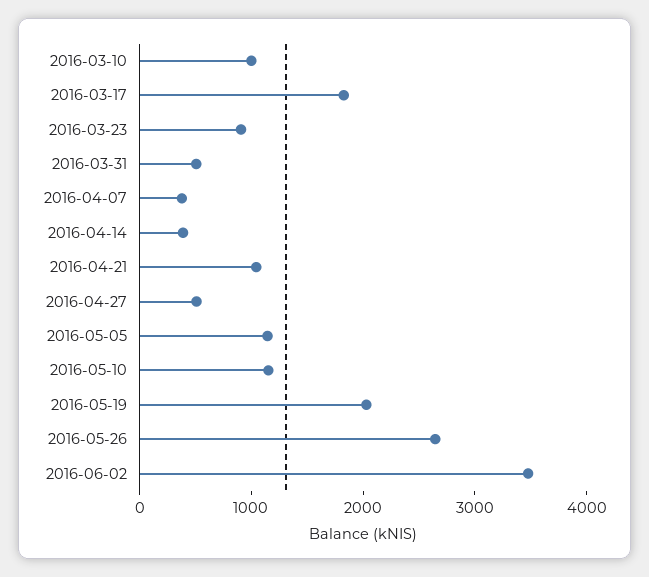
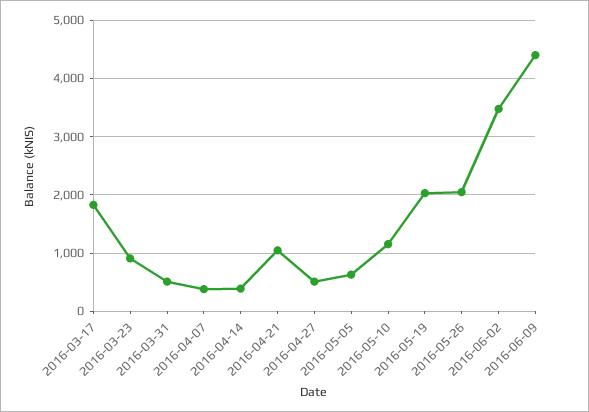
2016-03-10: 1000 -> none
2016-05-05: 1200 -> 600
2016-05-26: 2600 -> 2000
2016-06-09: none -> 4400

